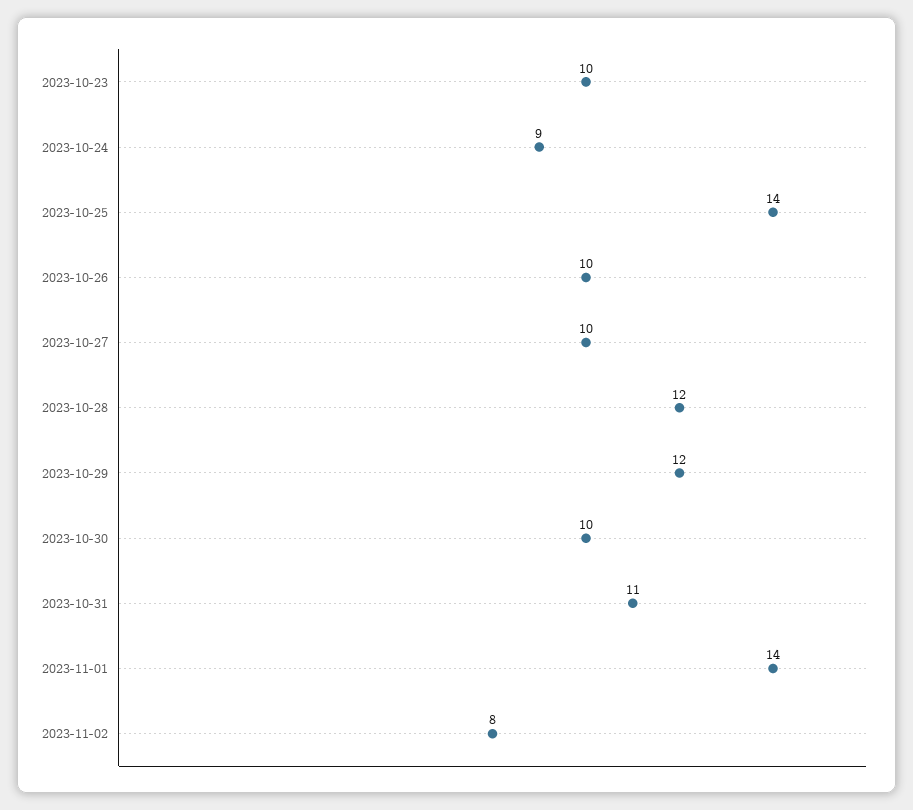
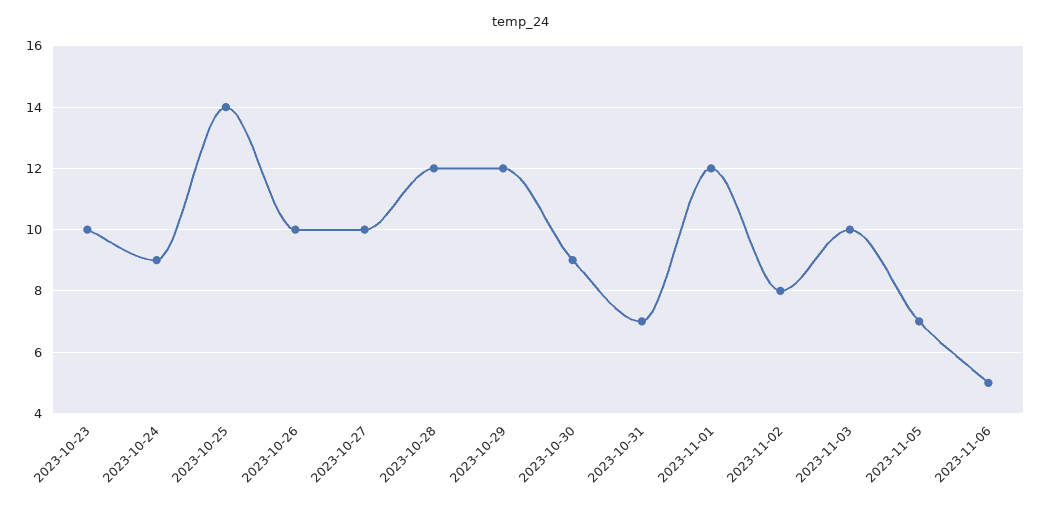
2023-10-30: 10 -> 9
2023-10-31: 11 -> 7
2023-11-01: 14 -> 12
2023-11-03: none -> 10
2023-11-05: none -> 7
2023-11-06: none -> 5

